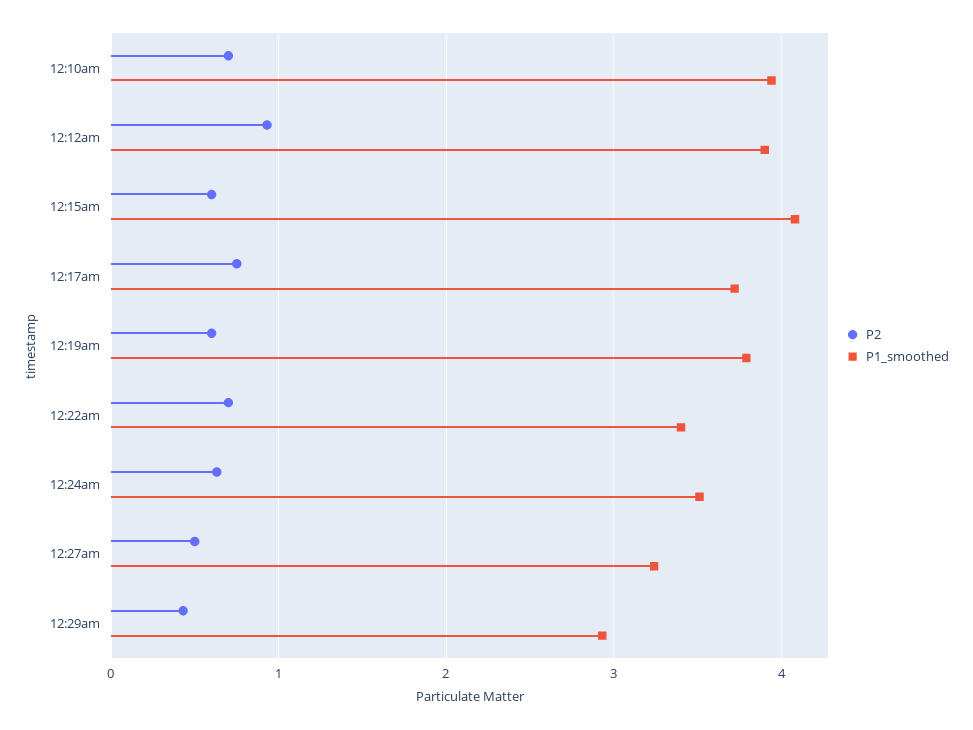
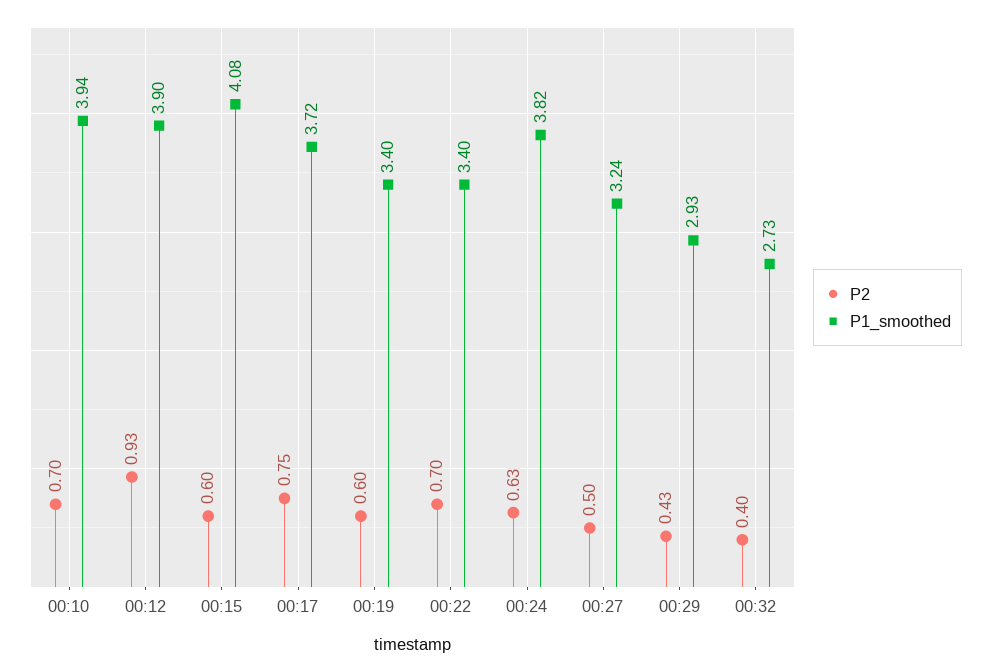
P1_smoothed, 12:19am: 3.8 -> 3.4
P1_smoothed, 12:24am: 3.5 -> 3.82
P2, 00:32: none -> 0.4
P1_smoothed, 00:32: none -> 2.73

